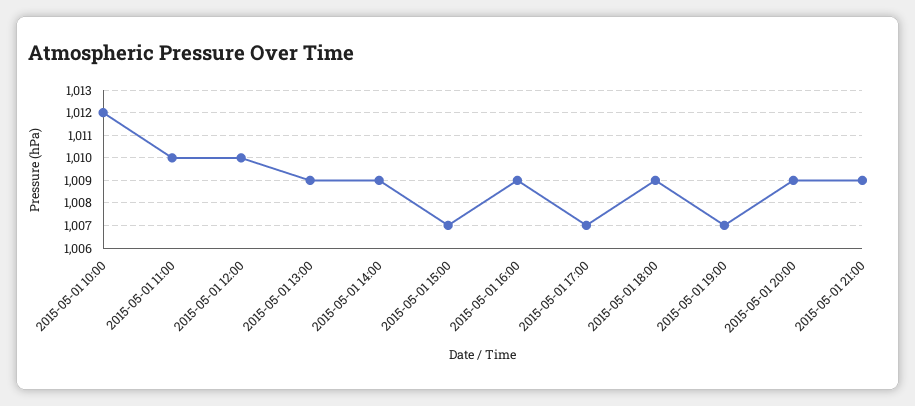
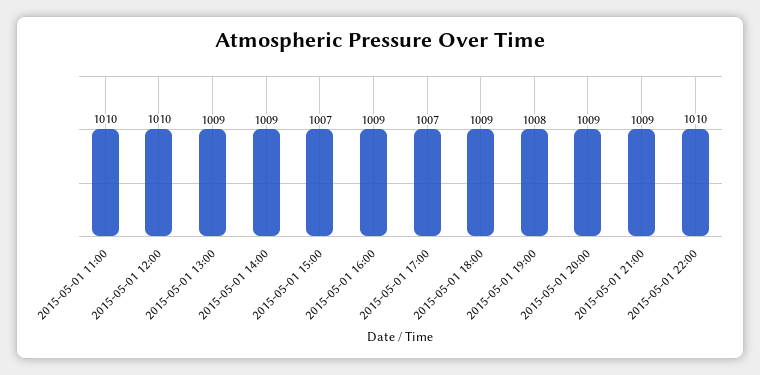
2015-05-01 10:00: 1012 -> none
2015-05-01 19:00: 1007 -> 1008
2015-05-01 22:00: none -> 1010

